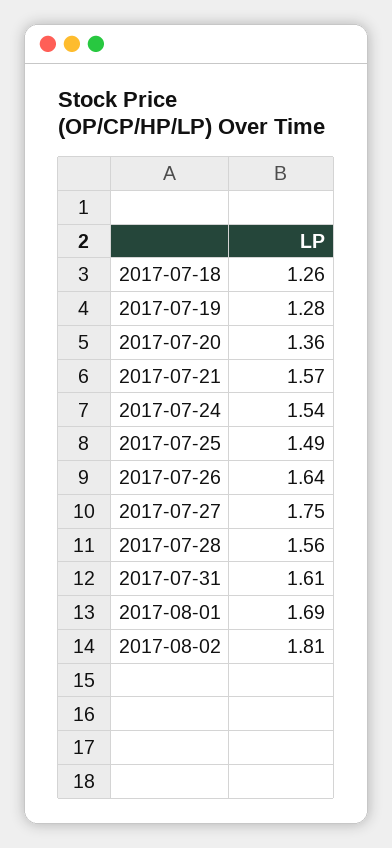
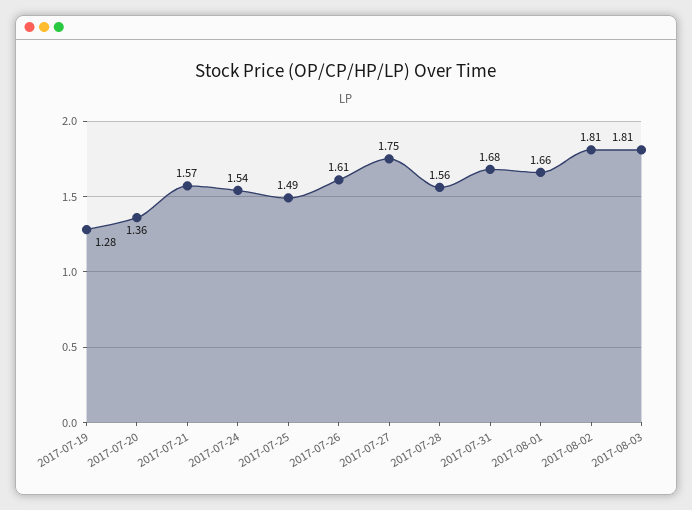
2017-07-18: 1.26 -> none
2017-07-26: 1.64 -> 1.61
2017-07-31: 1.61 -> 1.68
2017-08-01: 1.69 -> 1.66
2017-08-03: none -> 1.81

